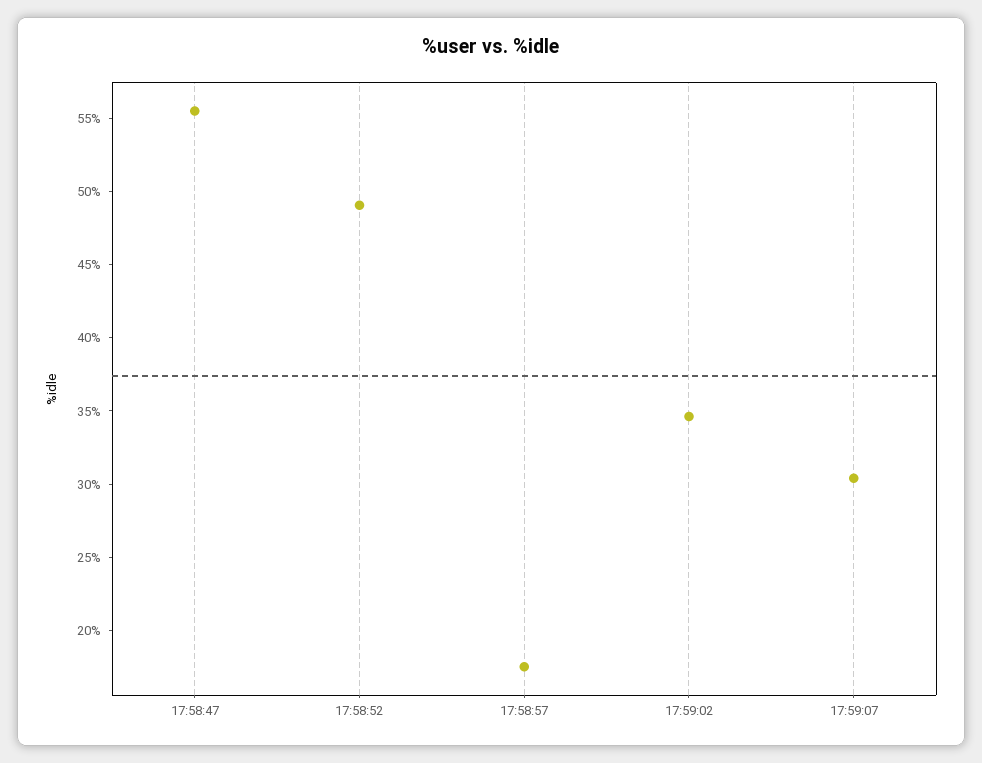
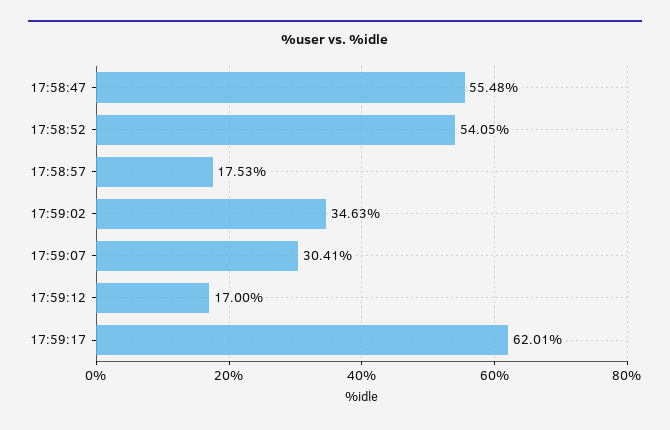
17:58:52: 49 -> 54.05
17:59:12: none -> 17
17:59:17: none -> 62.01

